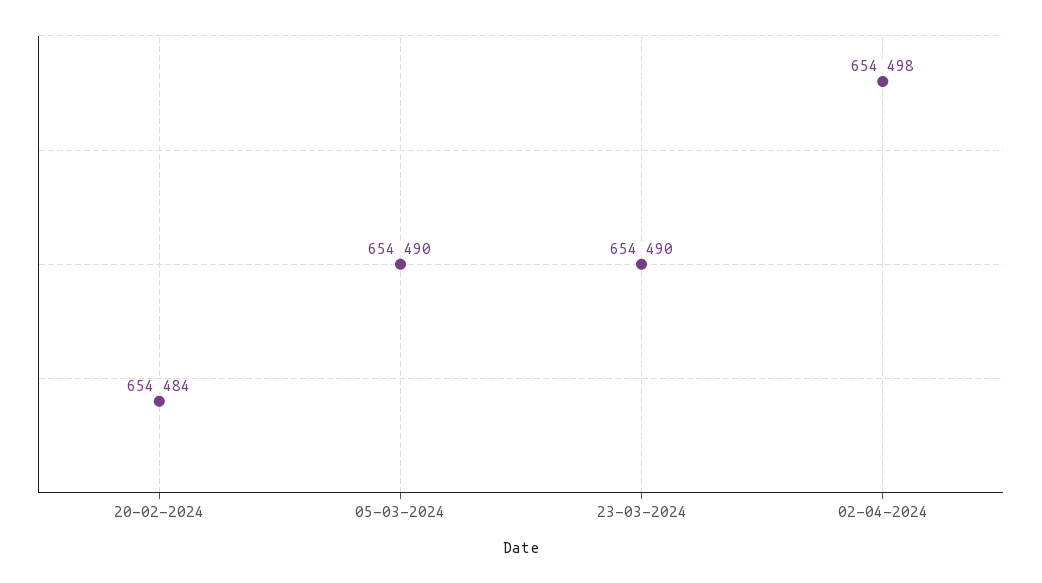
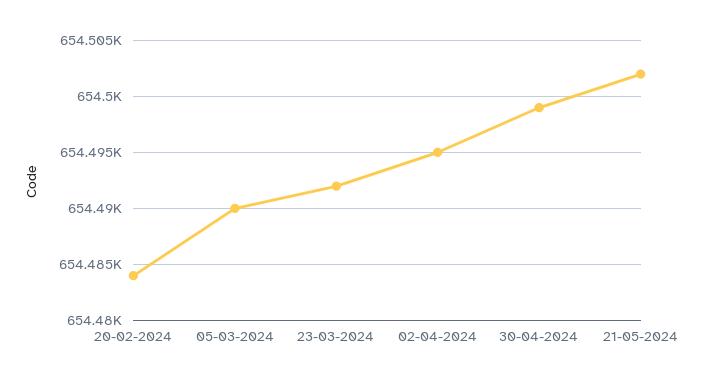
23-03-2024: 654490 -> 654492
02-04-2024: 654498 -> 654495
30-04-2024: none -> 654499
21-05-2024: none -> 654502

